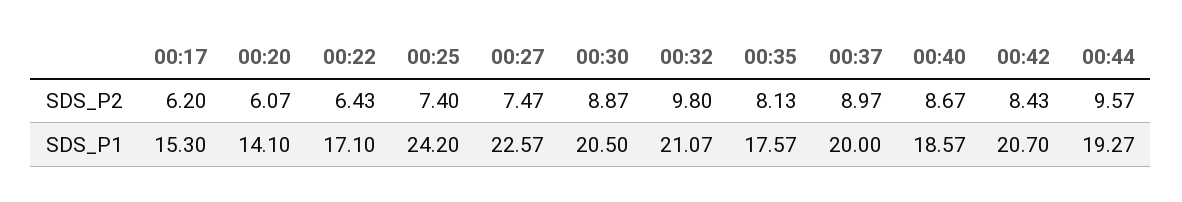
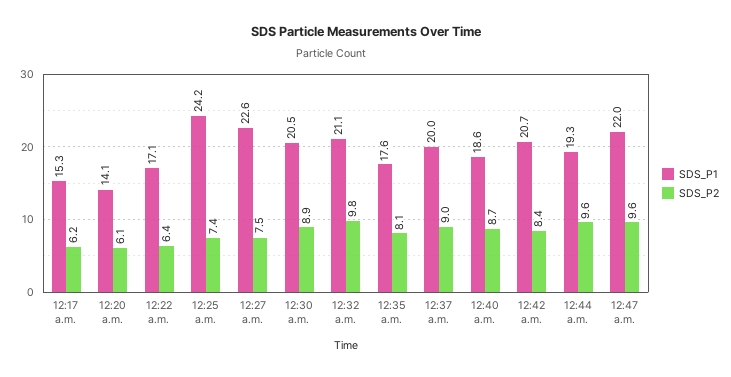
SDS_P1, 12:47 a.m.: none -> 22
SDS_P2, 12:47 a.m.: none -> 9.6

